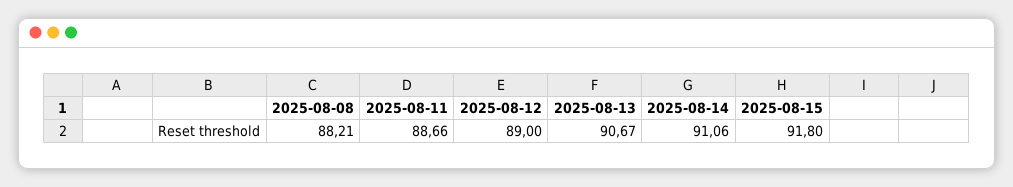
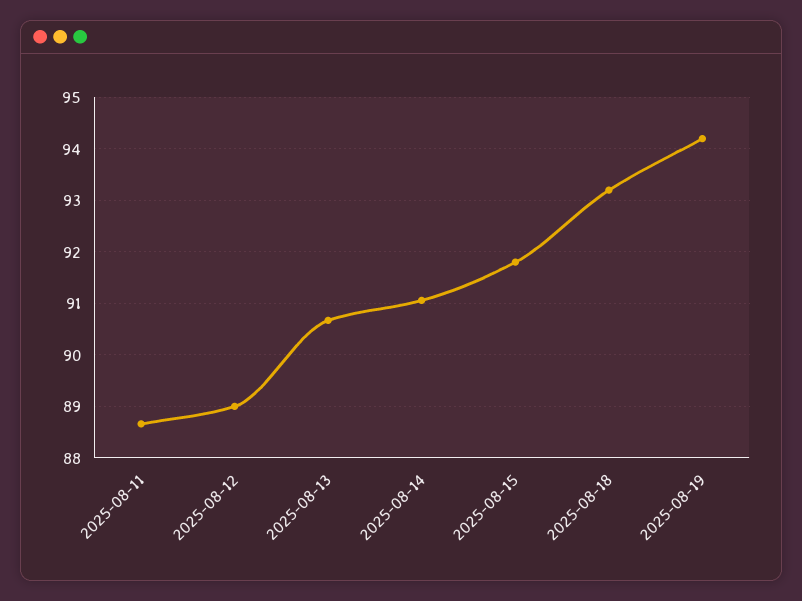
2025-08-08: 88.21 -> none
2025-08-18: none -> 93.2
2025-08-19: none -> 94.2

